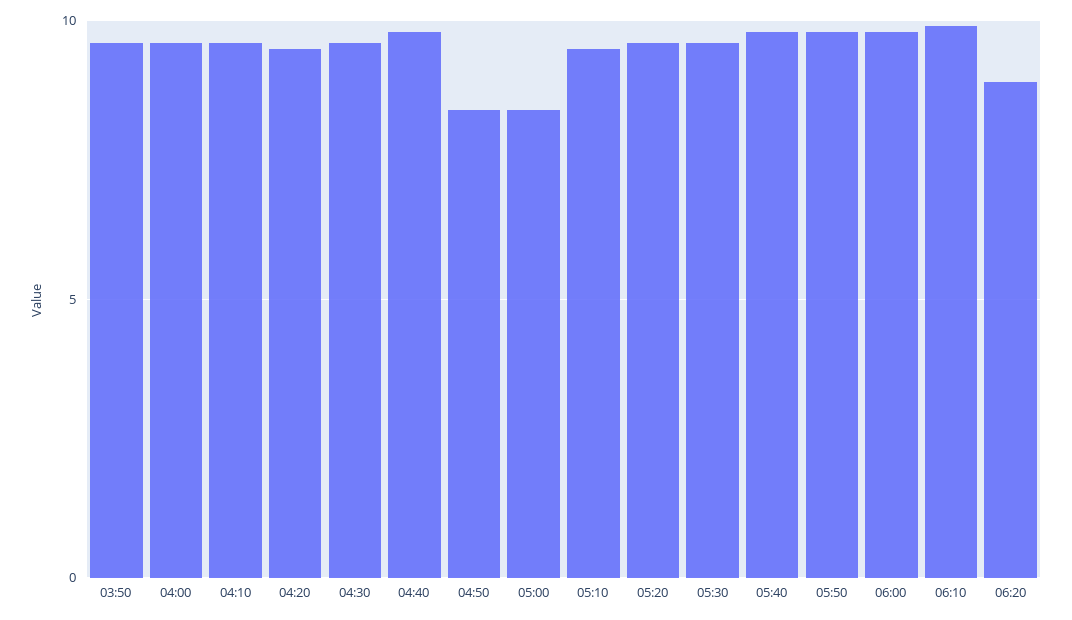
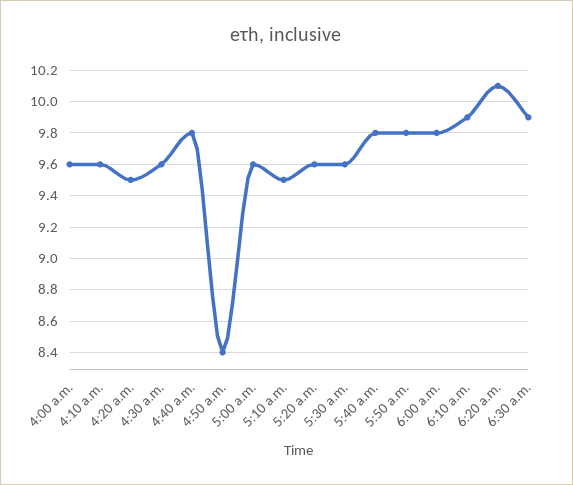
03:50: 9.5 -> none
05:00: 8.5 -> 9.6
06:20: 9 -> 10.1
6:30 a.m.: none -> 9.9

